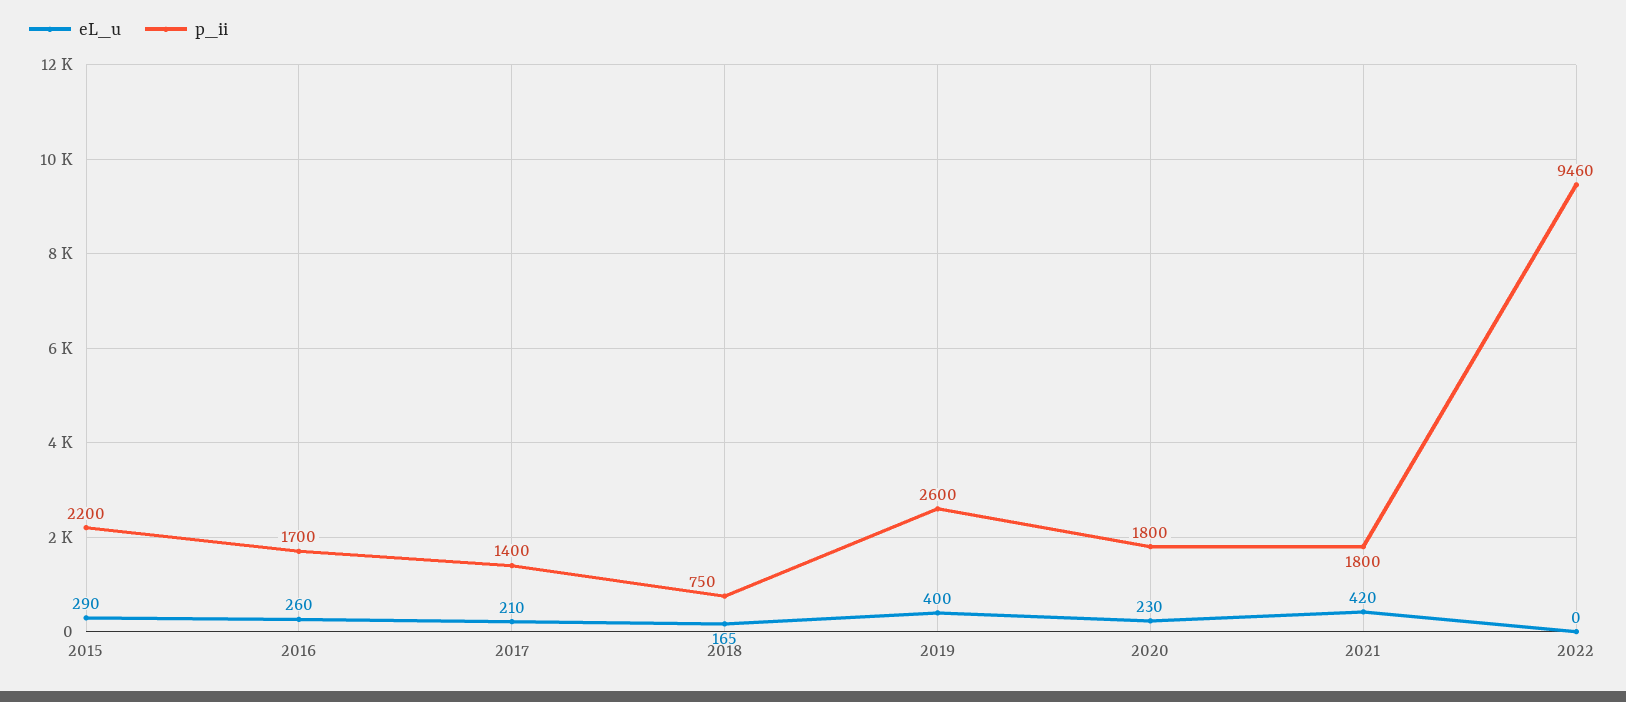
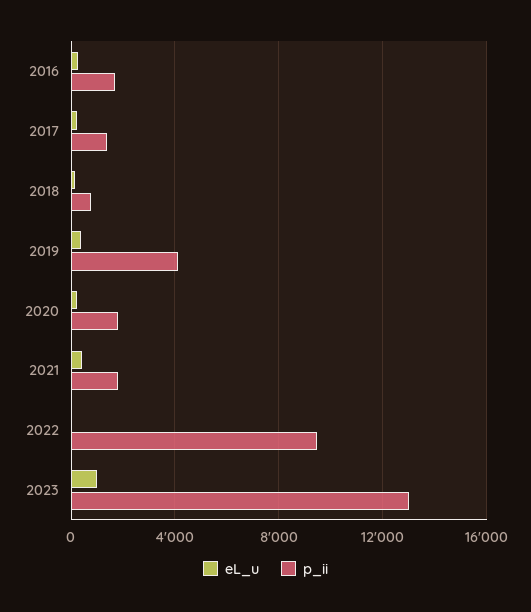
eL_u, 2015: 290 -> none
p_ii, 2015: 2200 -> none
p_ii, 2019: 2600 -> 4000
eL_u, 2023: none -> 1000
p_ii, 2023: none -> 13000

